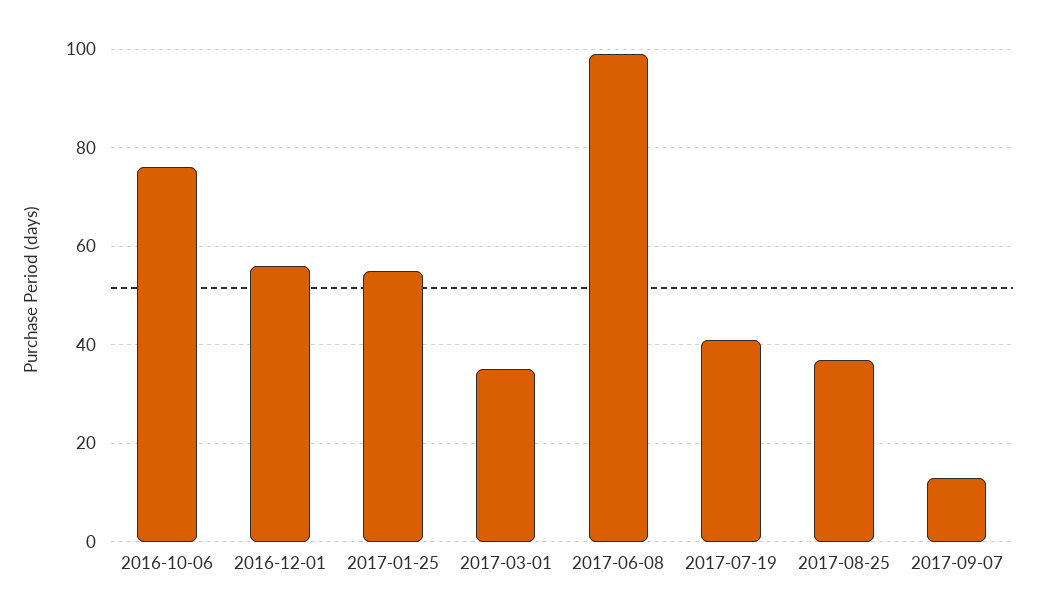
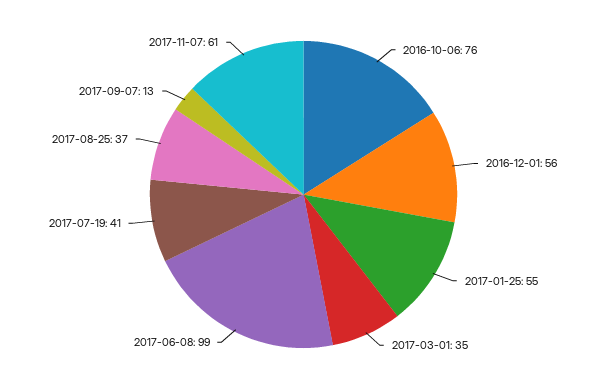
2017-11-07: none -> 61

